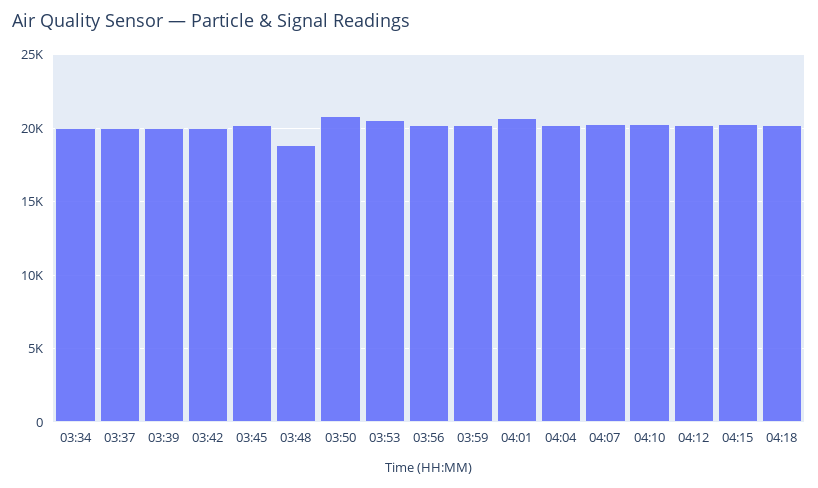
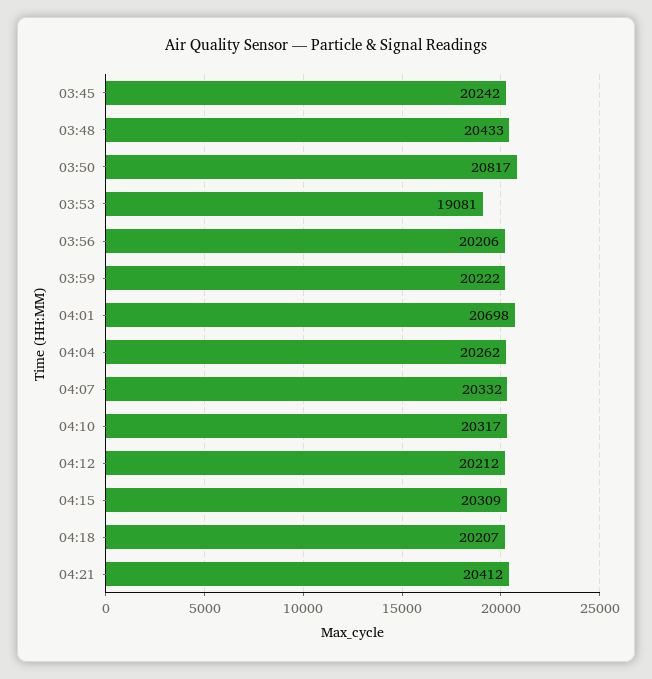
03:34: 20000 -> none
03:37: 20000 -> none
03:39: 20000 -> none
03:42: 20000 -> none
03:48: 19000 -> 20433
03:53: 20500 -> 19081
04:21: none -> 20412

